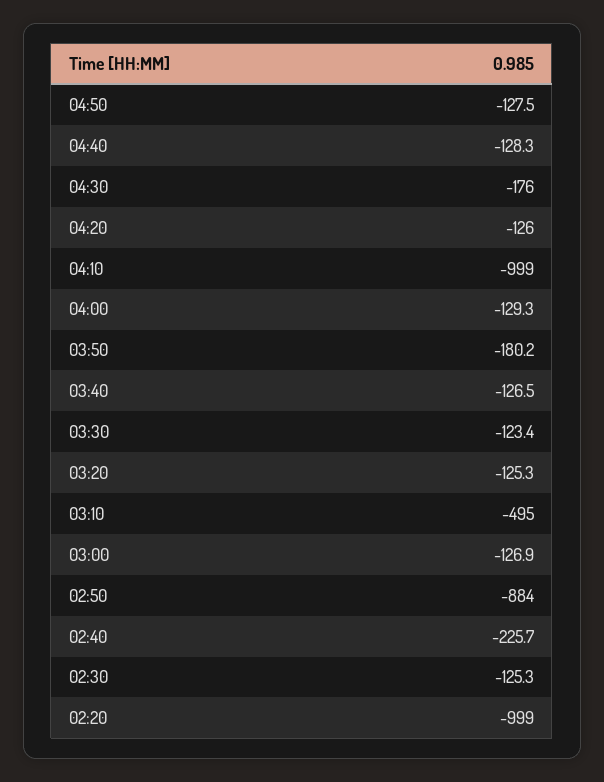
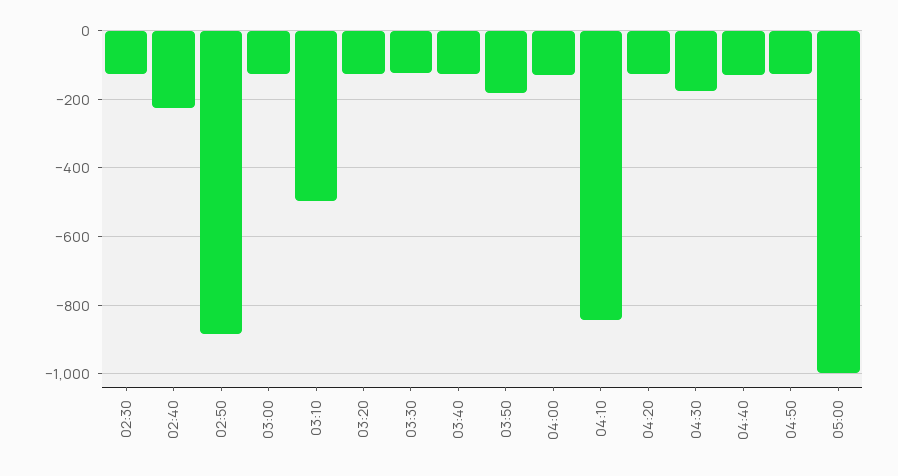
04:10: -999 -> -840
02:20: -999 -> none
05:00: none -> -1000

